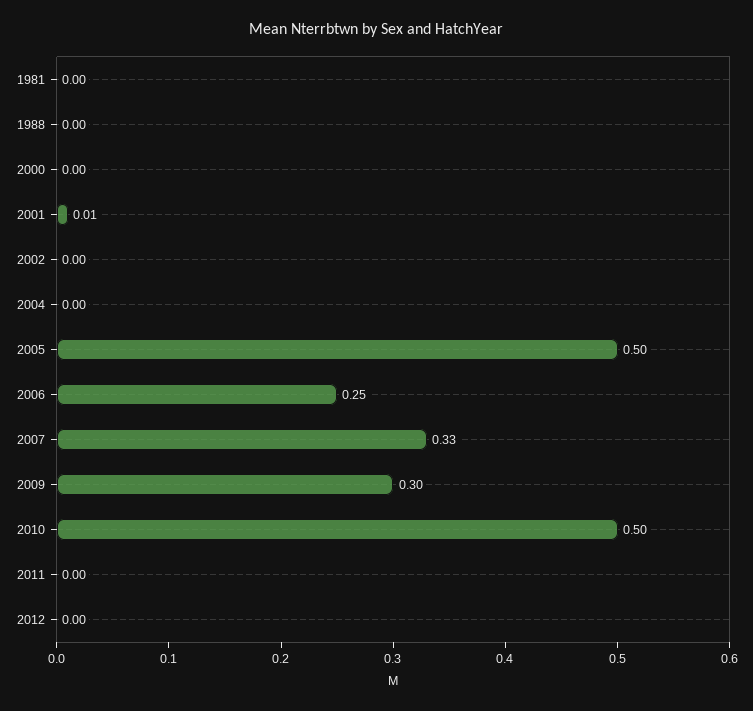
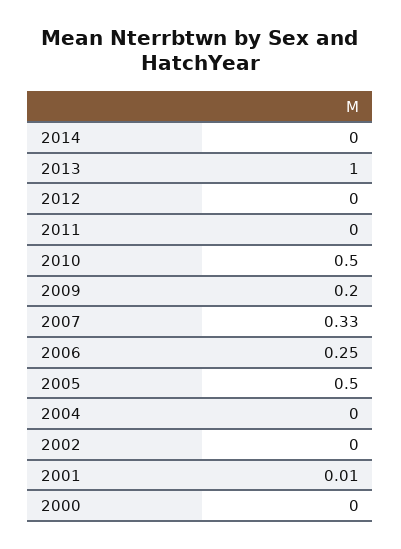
1981: 0 -> none
1988: 0 -> none
2009: 0.3 -> 0.2
2014: none -> 0
2013: none -> 1

